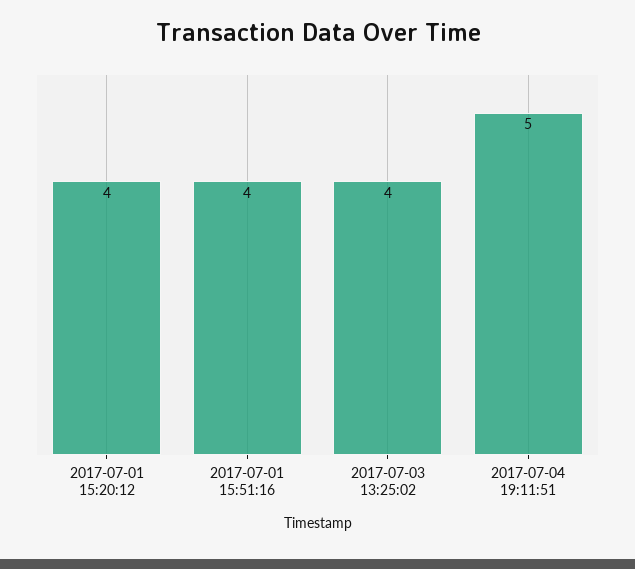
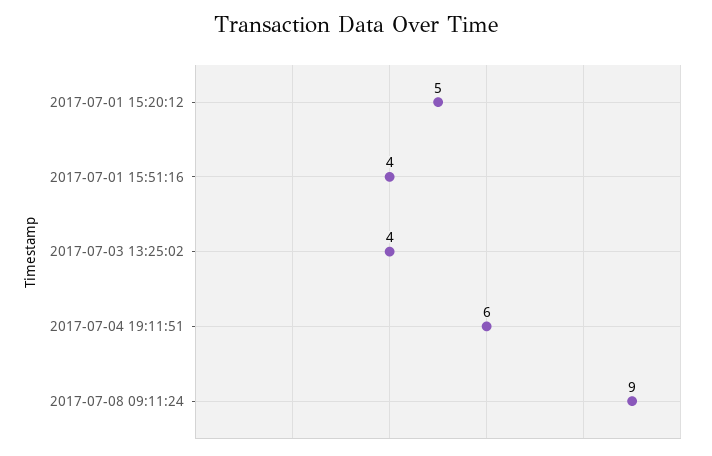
2017-07-01 15:20:12: 4 -> 5
2017-07-04 19:11:51: 5 -> 6
2017-07-08 09:11:24: none -> 9

